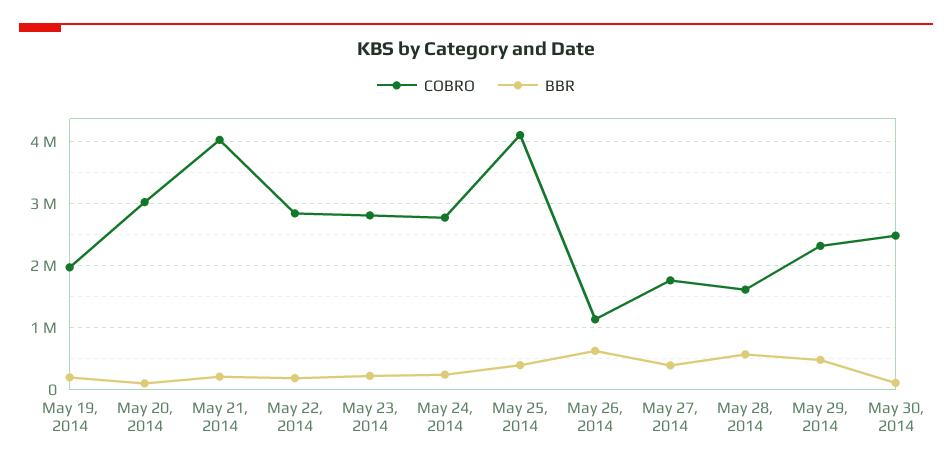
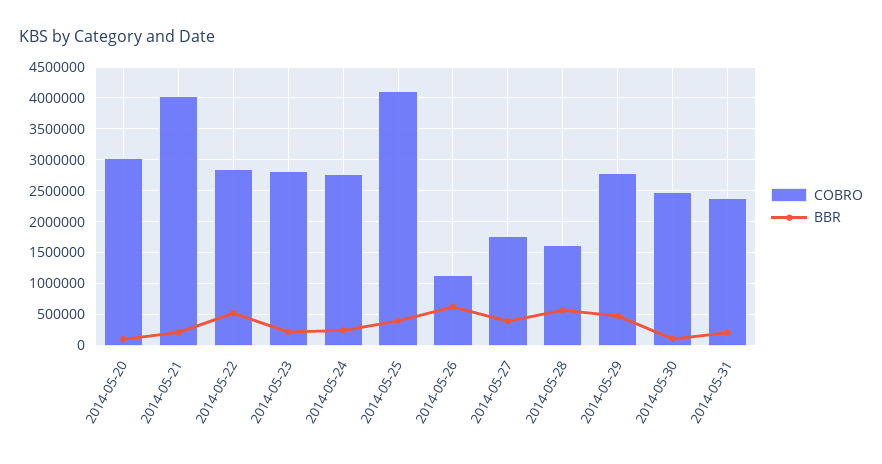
COBRO, May 19, 2014: 2000000 -> none
BBR, May 19, 2014: 200000 -> none
BBR, May 22, 2014: 200000 -> 500000
COBRO, May 29, 2014: 2300000 -> 2800000
COBRO, 2014-05-31: none -> 2400000
BBR, 2014-05-31: none -> 200000

